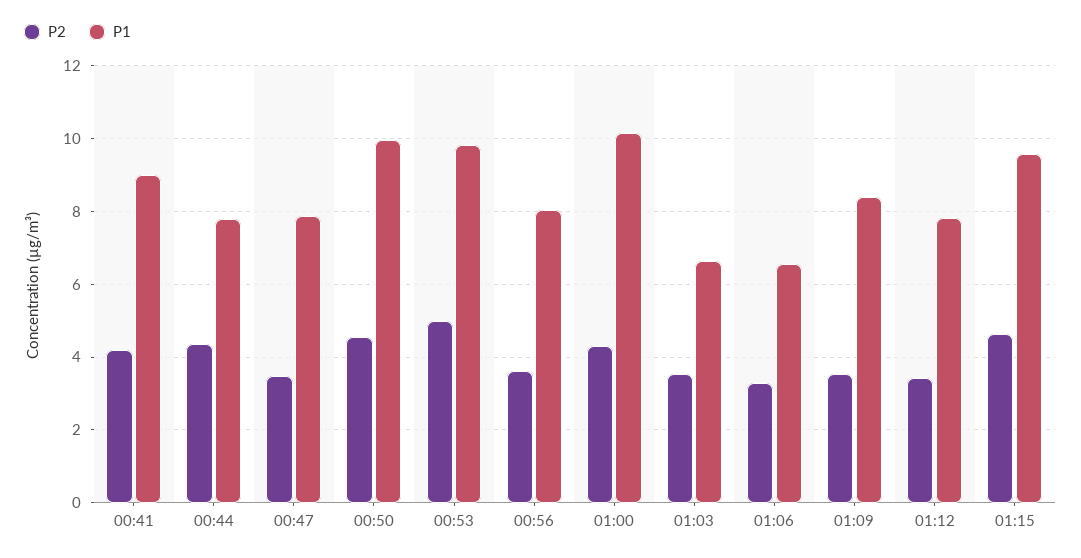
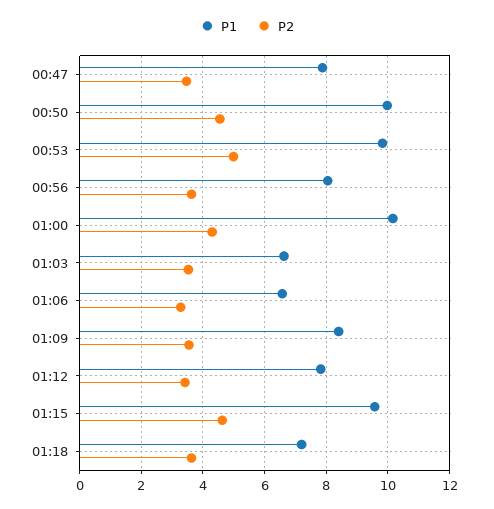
P2, 00:41: 4.2 -> none
P1, 00:41: 9 -> none
P2, 00:44: 4.4 -> none
P1, 00:44: 7.8 -> none
P1, 01:18: none -> 7.2
P2, 01:18: none -> 3.6

